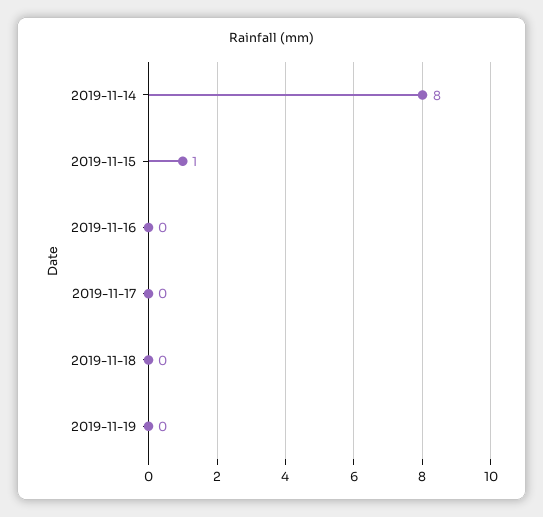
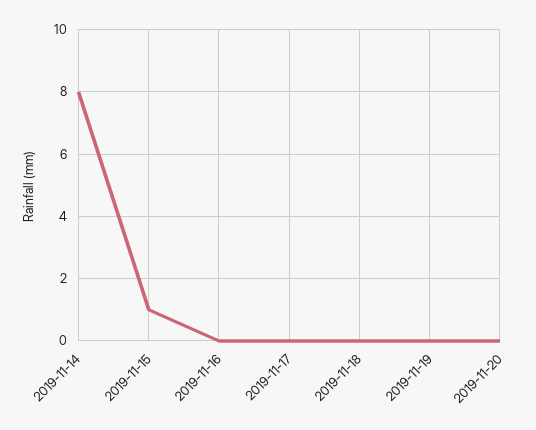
2019-11-20: none -> 0

